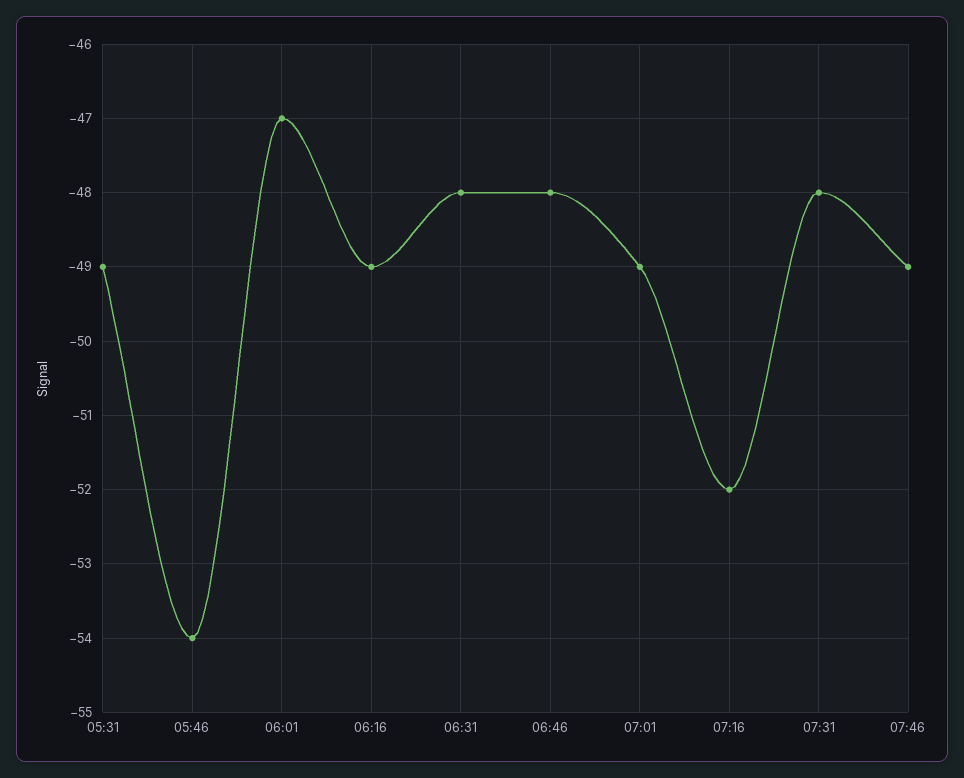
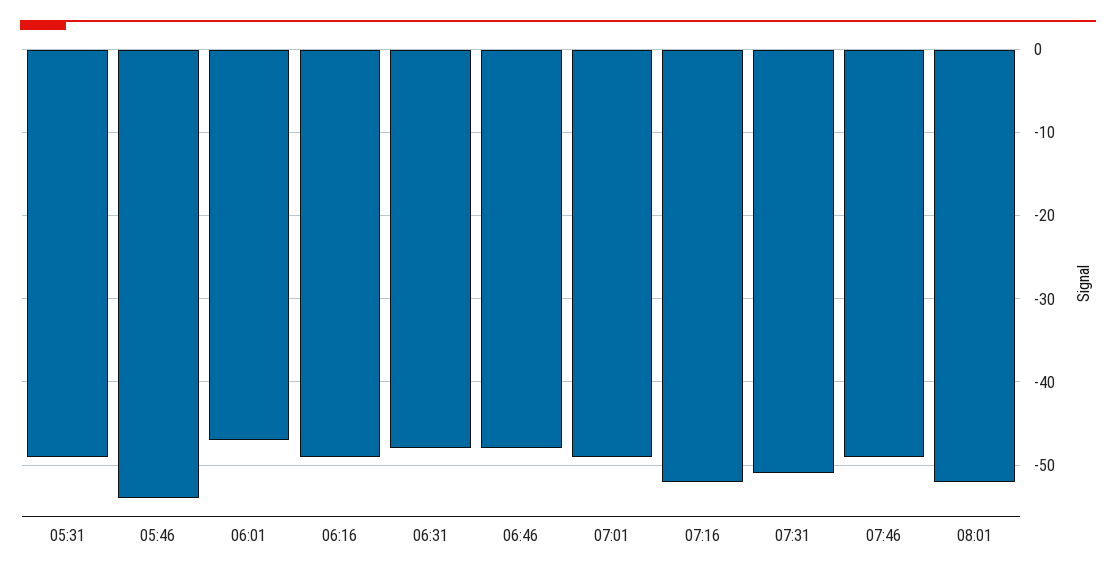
07:31: -48 -> -51
08:01: none -> -52

